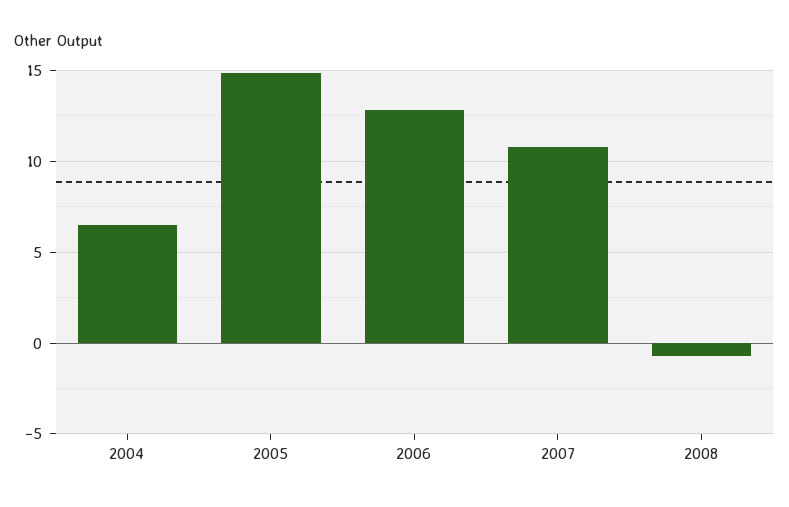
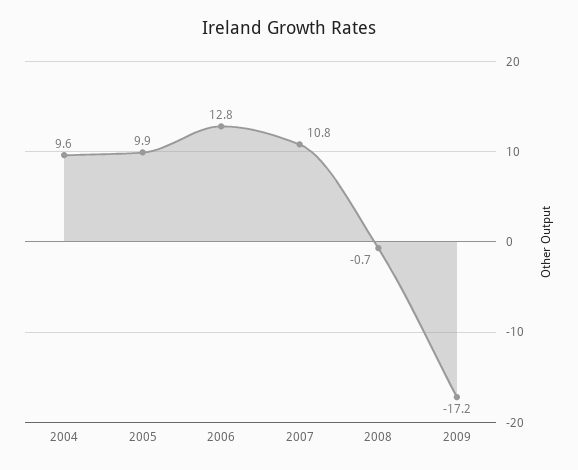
2004: 6.5 -> 9.6
2005: 15 -> 9.9
2009: none -> -17.2

